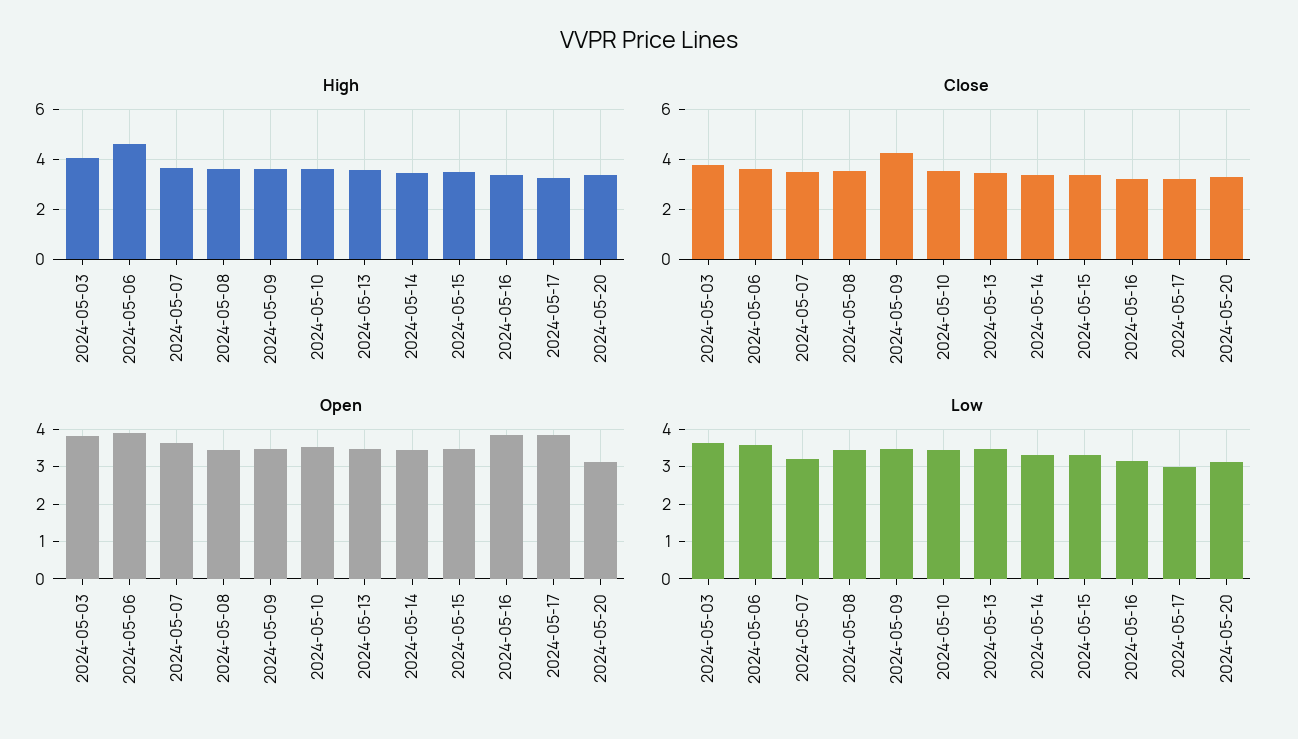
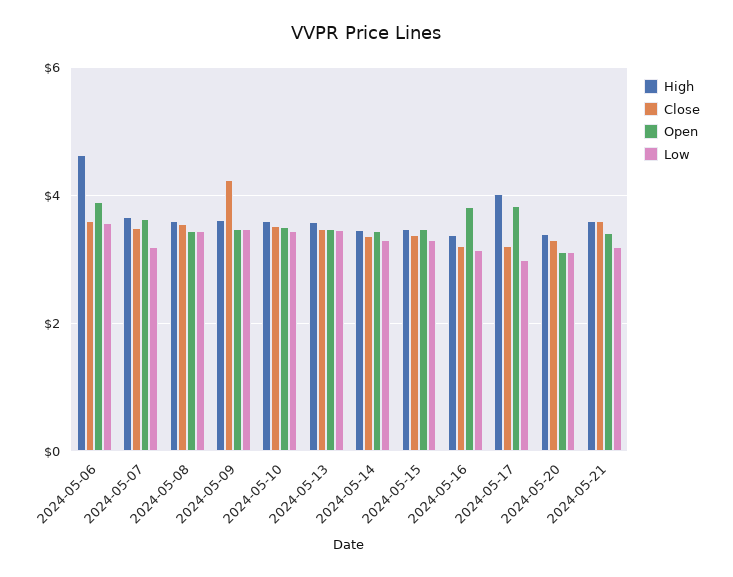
High, 2024-05-03: 4 -> none
High, 2024-05-17: 3.25 -> 4
Close, 2024-05-03: 3.75 -> none
Open, 2024-05-03: 3.8 -> none
Low, 2024-05-03: 3.6 -> none
High, 2024-05-21: none -> 3.6
Close, 2024-05-21: none -> 3.6
Open, 2024-05-21: none -> 3.4
Low, 2024-05-21: none -> 3.2

